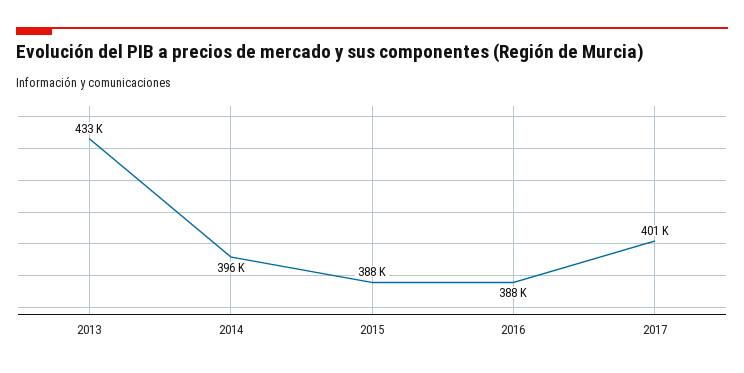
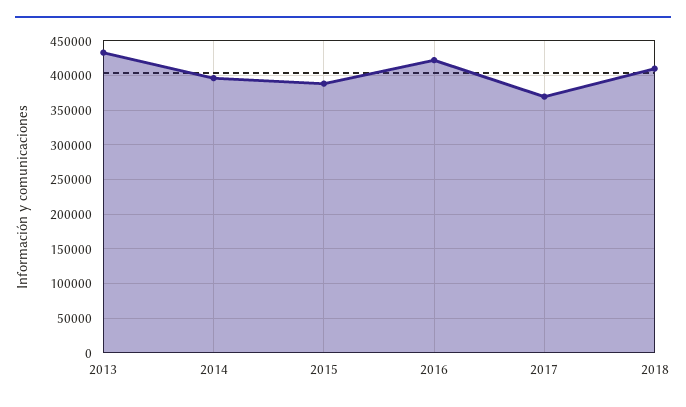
2016: 388000 -> 420000
2017: 401000 -> 370000
2018: none -> 410000

